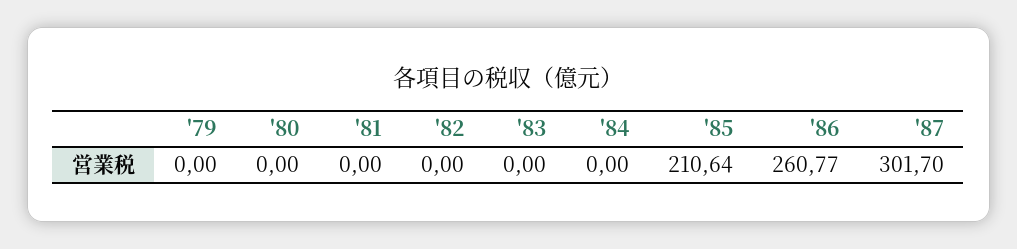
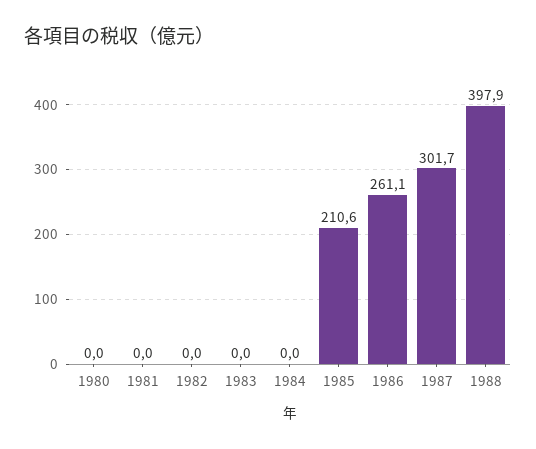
'79: 0 -> none
'86: 260.77 -> 261.1
1988: none -> 397.9

